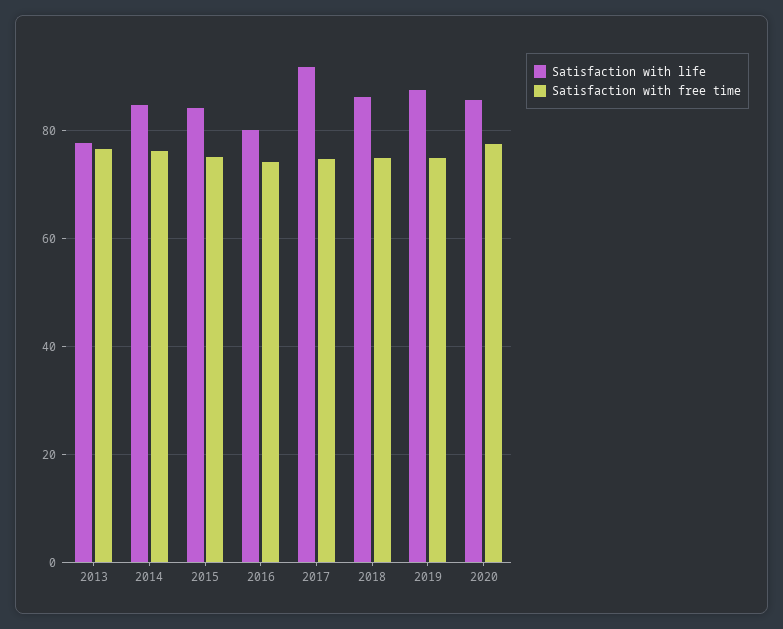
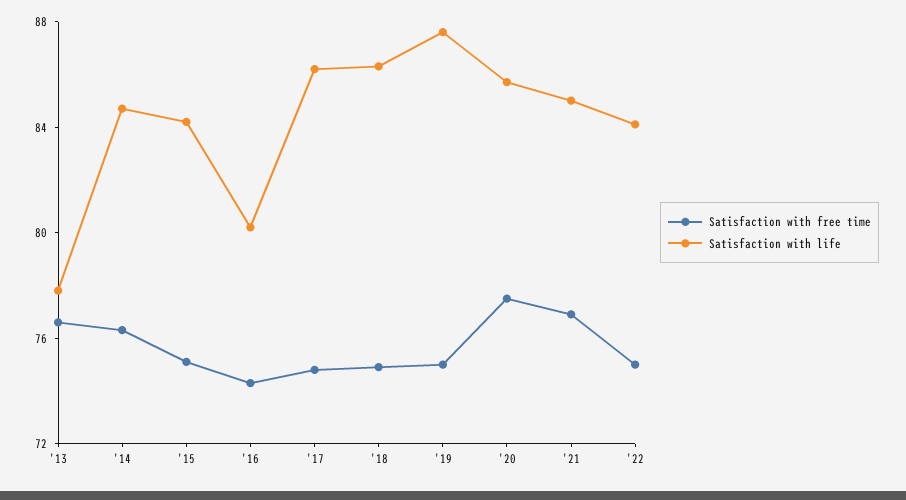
Satisfaction with life, 2017: 92 -> 86
Satisfaction with free time, '21: none -> 77
Satisfaction with life, '21: none -> 85
Satisfaction with free time, '22: none -> 75
Satisfaction with life, '22: none -> 84

